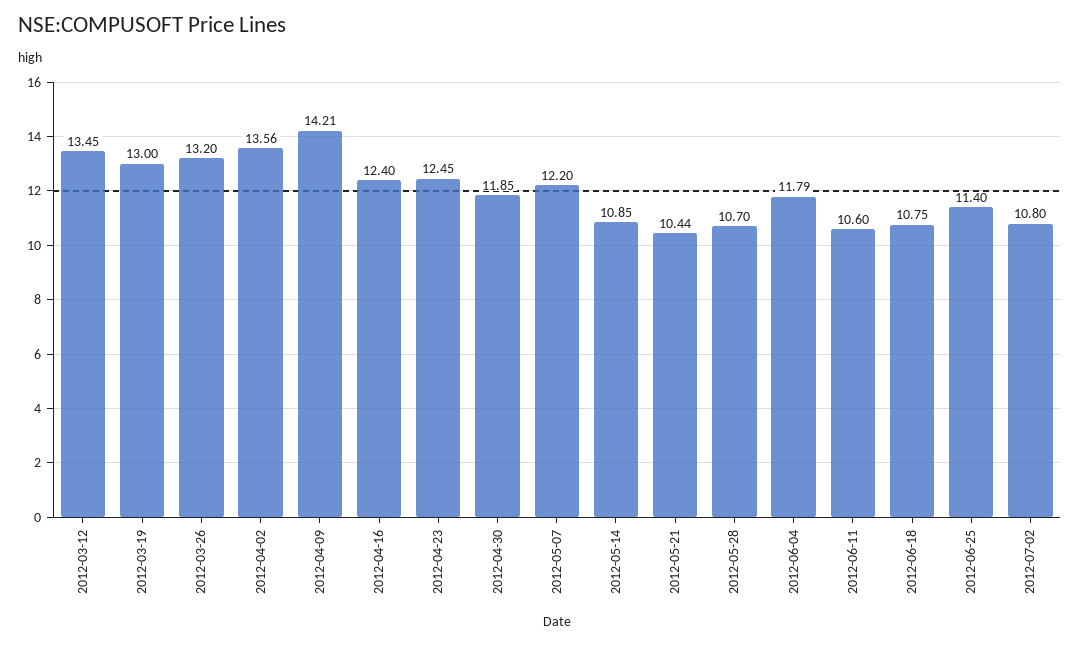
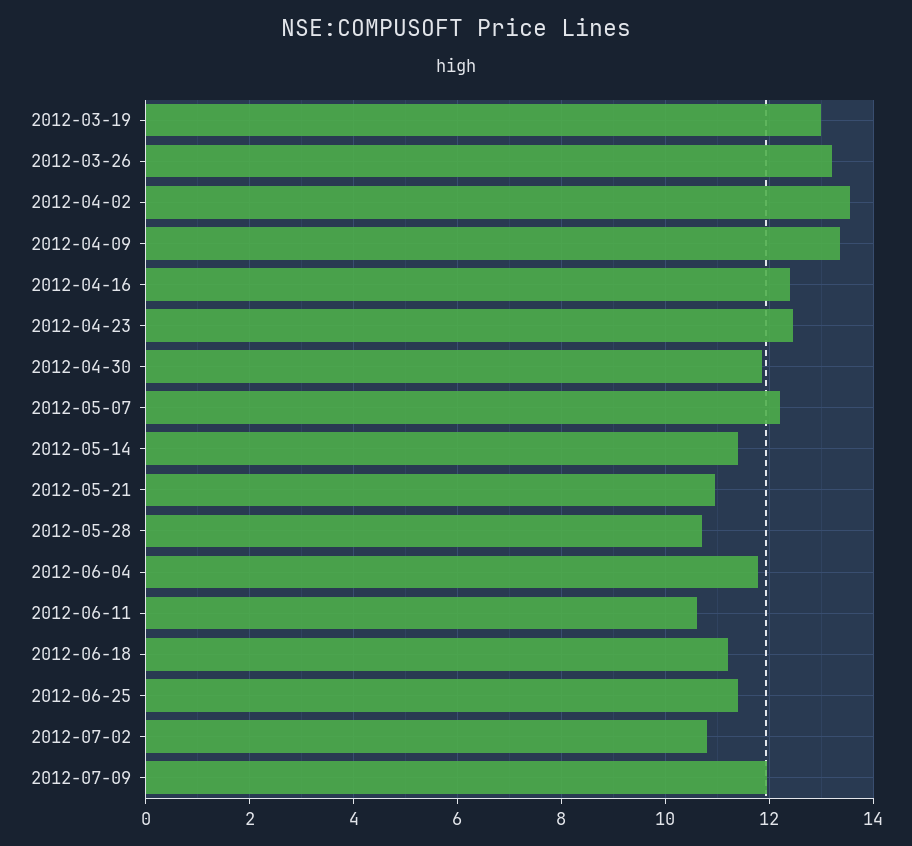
2012-03-12: 13.45 -> none
2012-04-09: 14.21 -> 13.4
2012-05-14: 10.85 -> 11.4
2012-05-21: 10.44 -> 11
2012-06-18: 10.75 -> 11.2
2012-07-09: none -> 12

